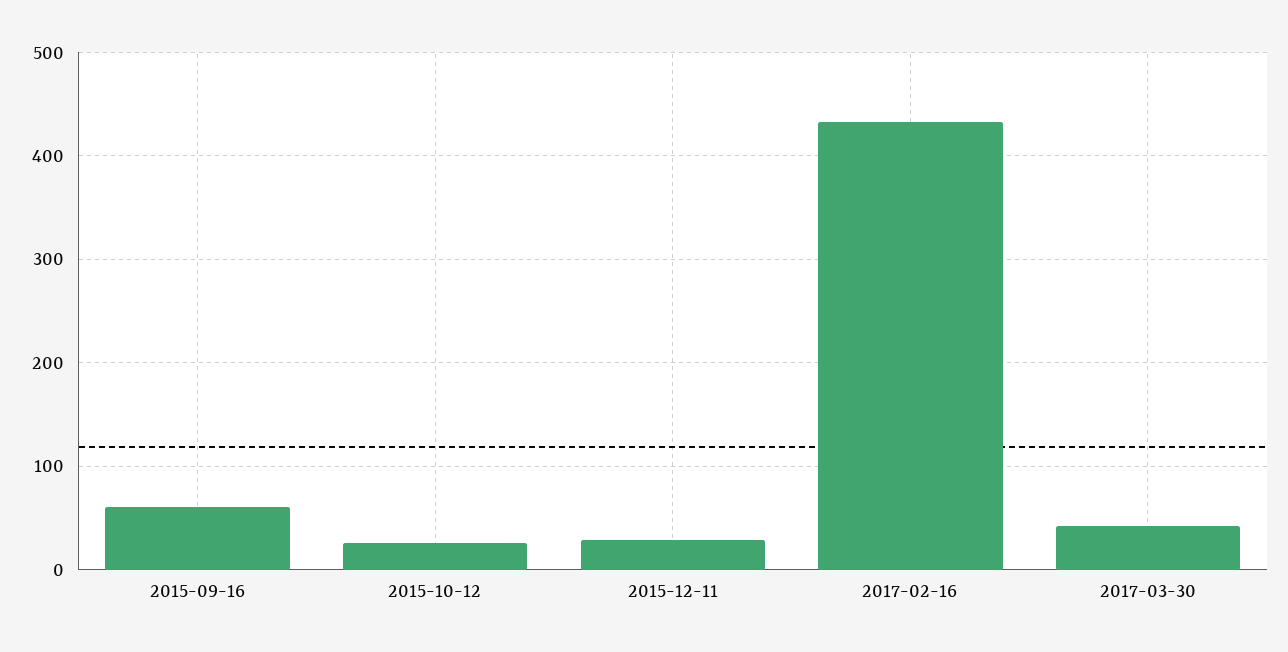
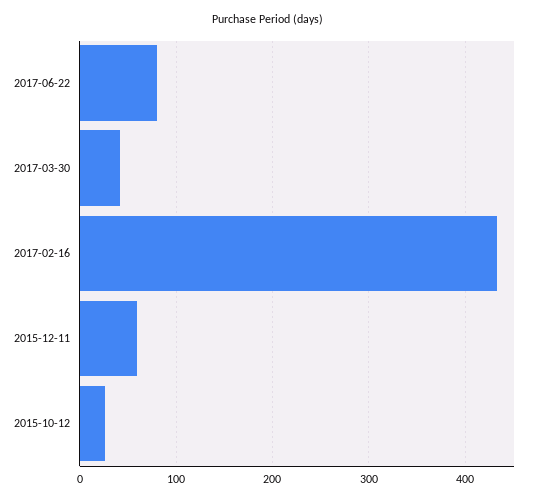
2015-09-16: 60 -> none
2015-12-11: 30 -> 60
2017-06-22: none -> 80

